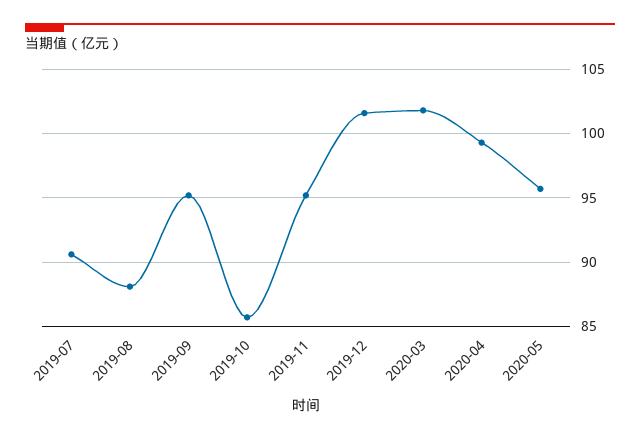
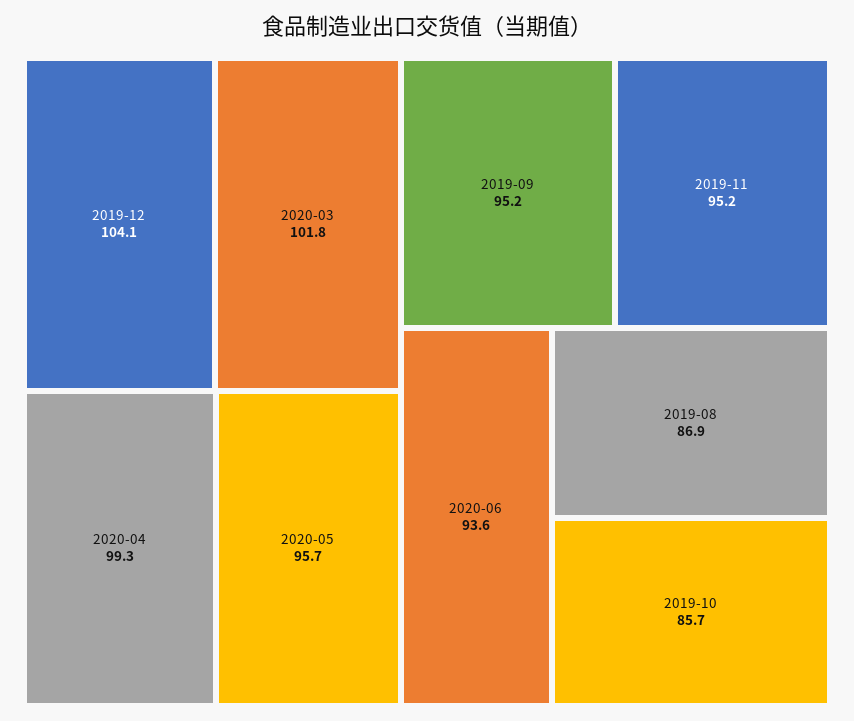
2019-07: 90.5 -> none
2019-08: 88 -> 86.9
2019-12: 101.5 -> 104.1
2020-06: none -> 93.6

